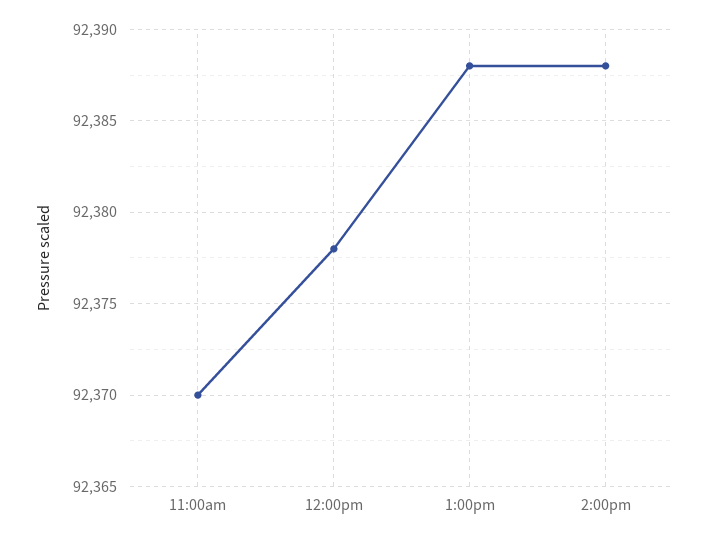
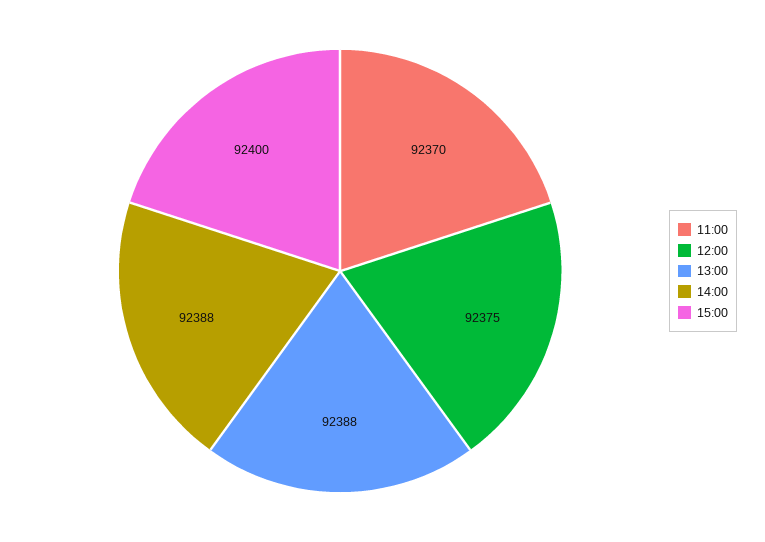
12:00pm: 92378 -> 92375
15:00: none -> 92400

